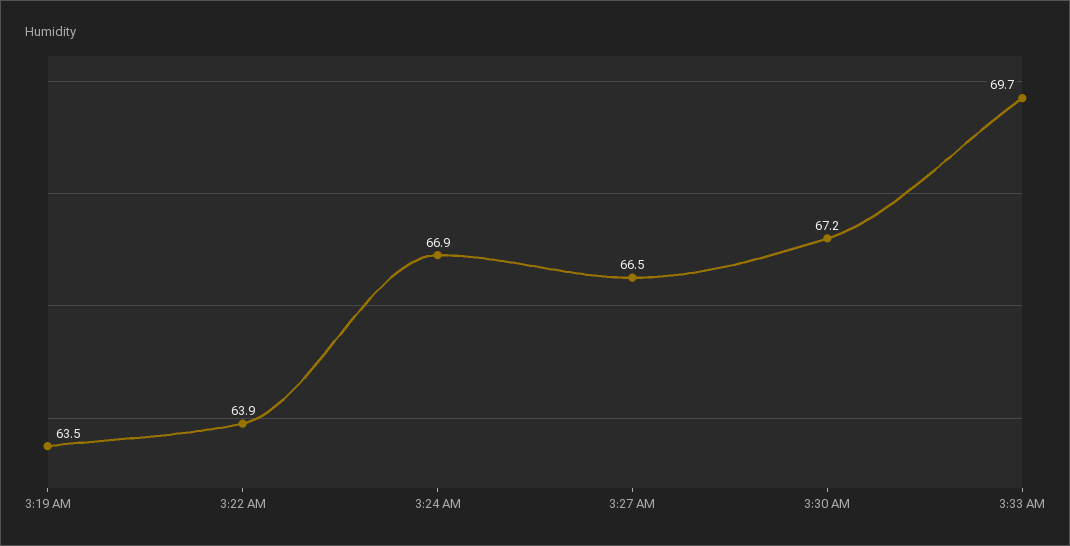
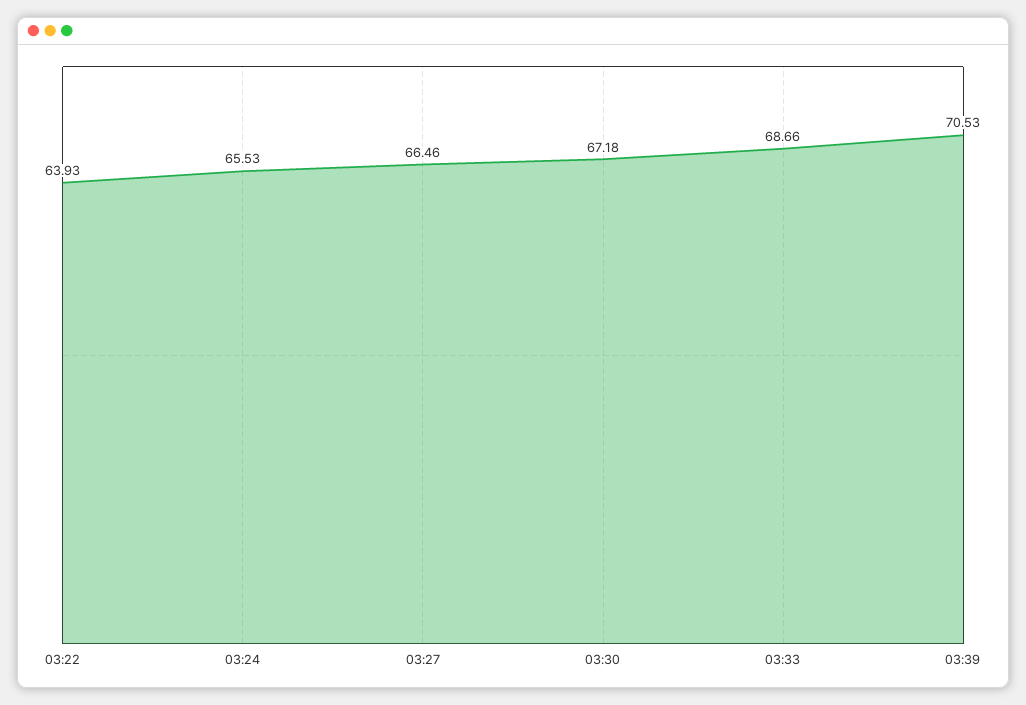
3:19 AM: 63.5 -> none
3:24 AM: 66.9 -> 65.53
3:33 AM: 69.7 -> 68.66
03:39: none -> 70.53

